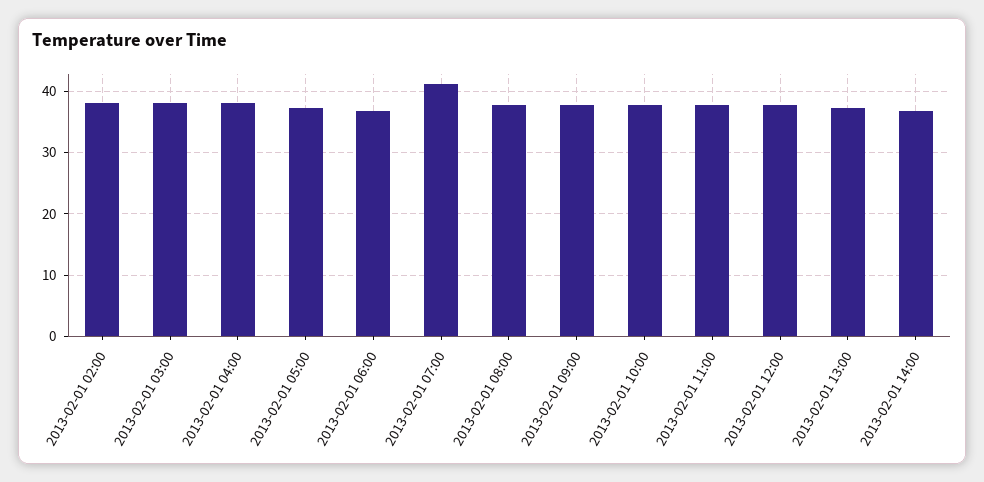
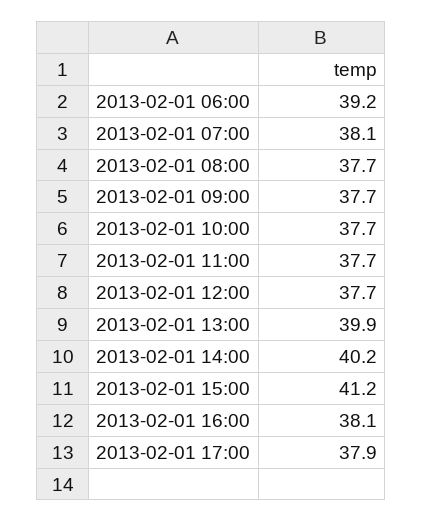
2013-02-01 02:00: 38 -> none
2013-02-01 03:00: 38 -> none
2013-02-01 04:00: 38 -> none
2013-02-01 05:00: 37 -> none
2013-02-01 06:00: 37 -> 39.2
2013-02-01 07:00: 41 -> 38.1
2013-02-01 13:00: 37 -> 39.9
2013-02-01 14:00: 37 -> 40.2
2013-02-01 15:00: none -> 41.2
2013-02-01 16:00: none -> 38.1
2013-02-01 17:00: none -> 37.9

